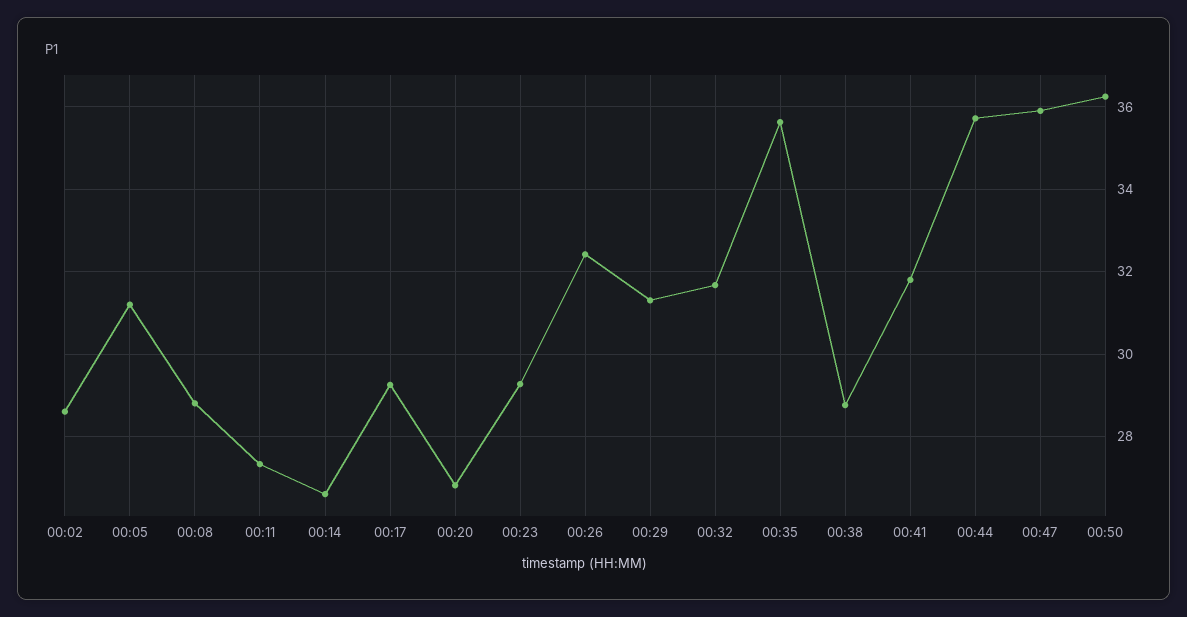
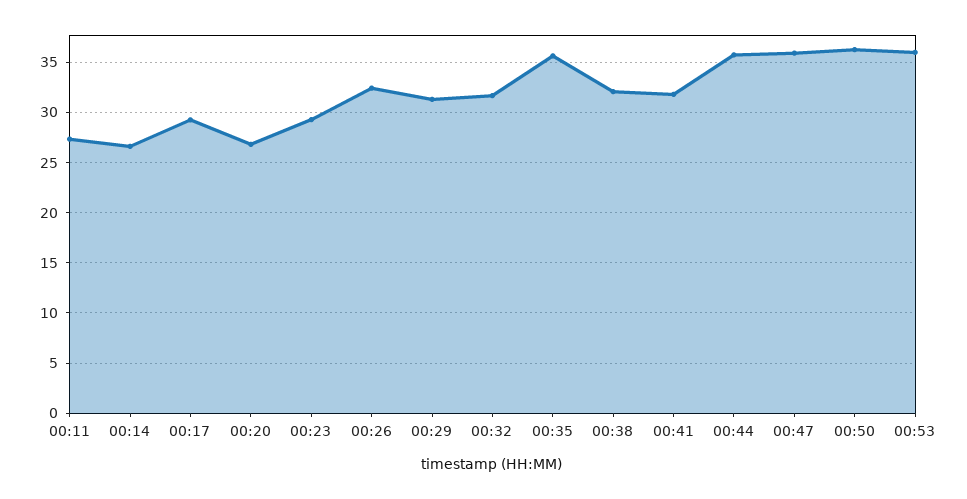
00:02: 28.6 -> none
00:05: 31.2 -> none
00:08: 28.8 -> none
00:38: 28.8 -> 32
00:53: none -> 36

